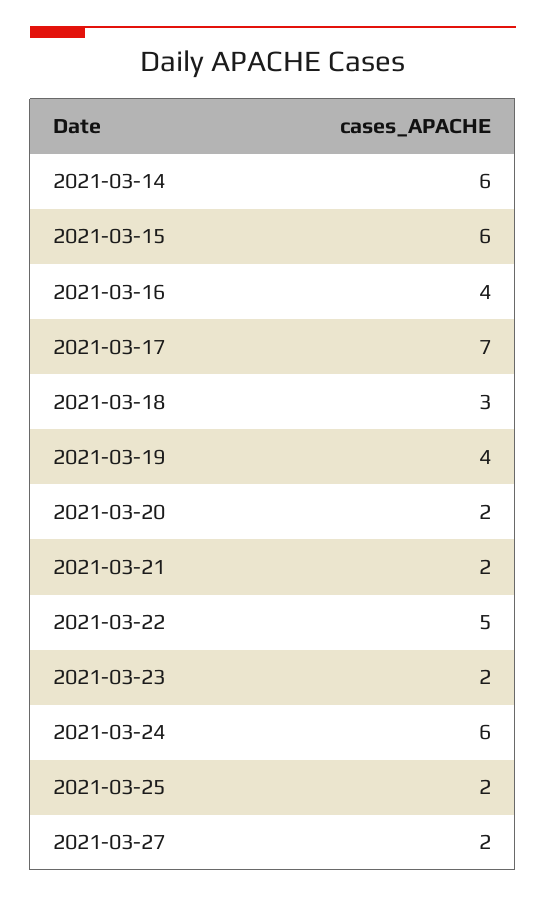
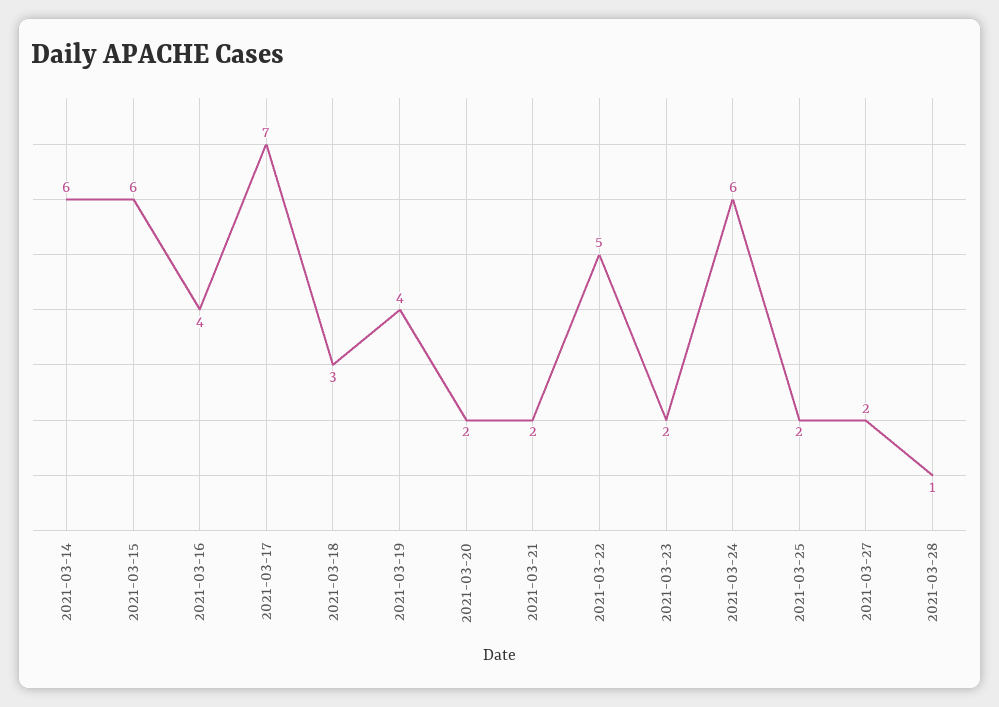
2021-03-28: none -> 1

